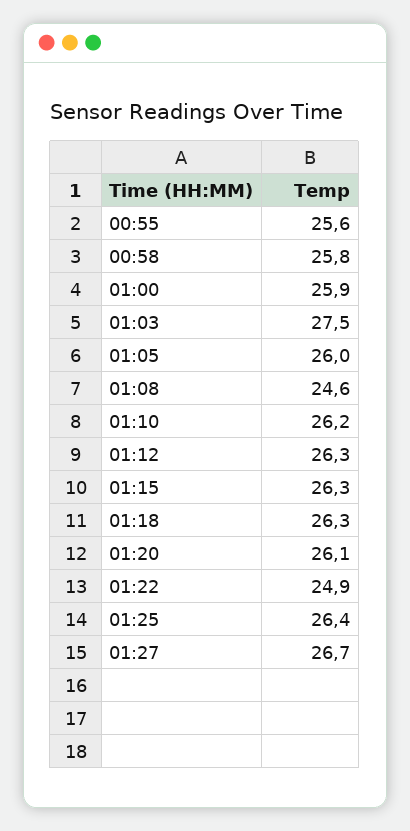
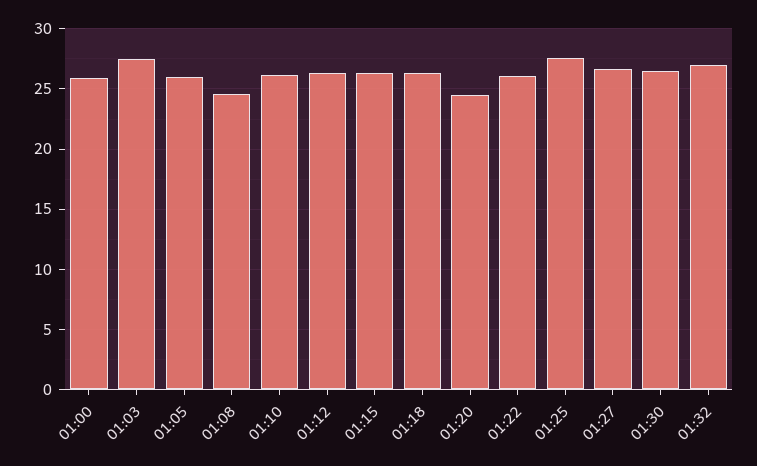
00:55: 25.6 -> none
00:58: 25.8 -> none
01:20: 26.1 -> 24.5
01:22: 24.9 -> 26
01:25: 26.4 -> 27.5
01:30: none -> 26.5
01:32: none -> 27

